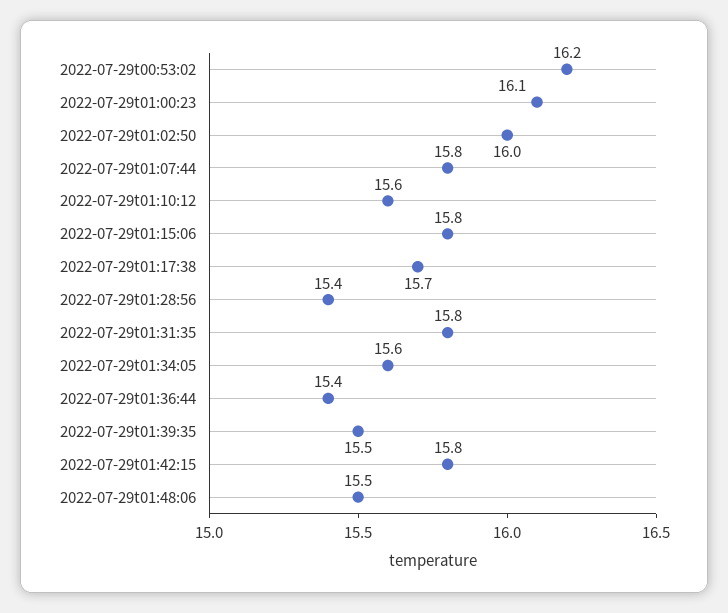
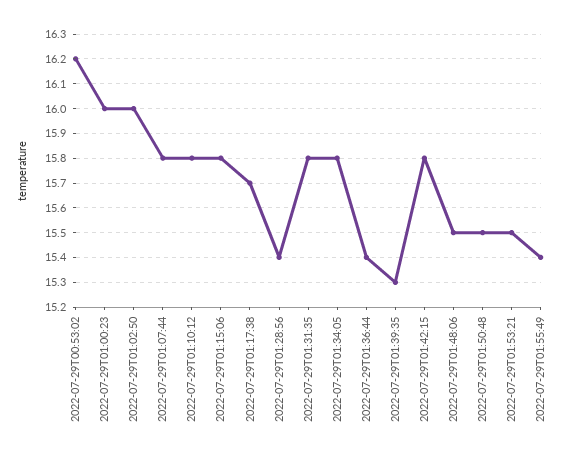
2022-07-29t01:00:23: 16.1 -> 16
2022-07-29t01:10:12: 15.6 -> 15.8
2022-07-29t01:34:05: 15.6 -> 15.8
2022-07-29t01:39:35: 15.5 -> 15.3
2022-07-29T01:50:48: none -> 15.5
2022-07-29T01:53:21: none -> 15.5
2022-07-29T01:55:49: none -> 15.4

